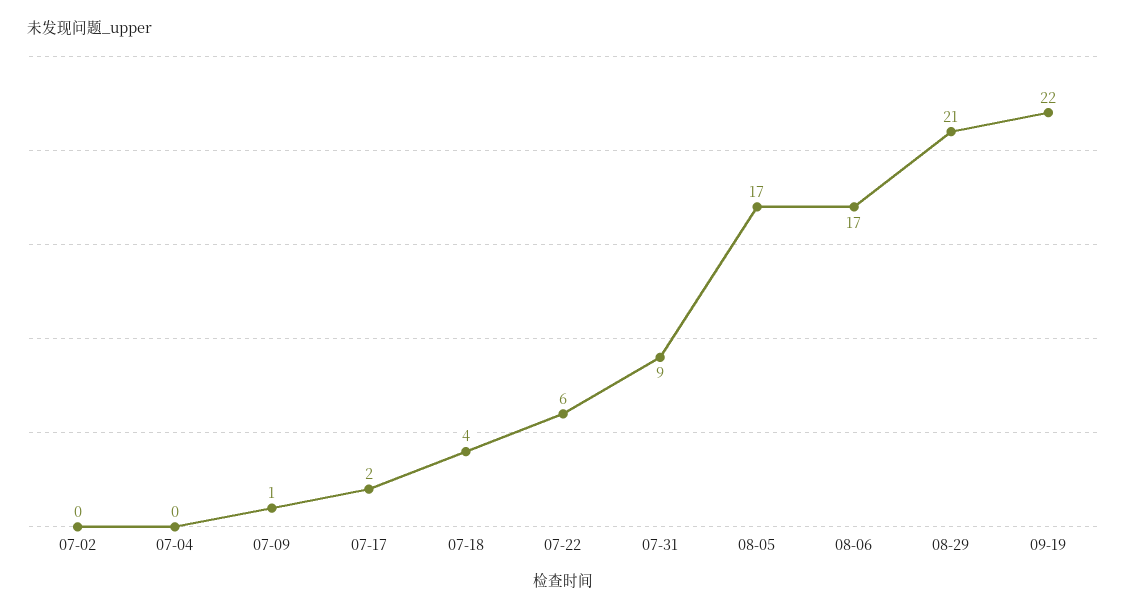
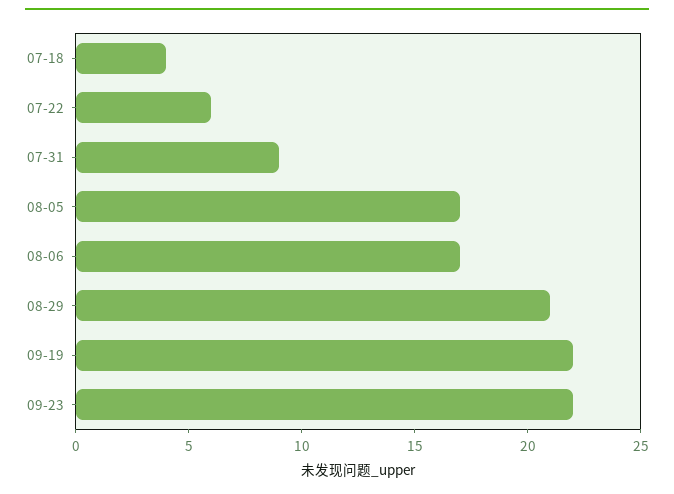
07-02: 0 -> none
07-04: 0 -> none
07-09: 1 -> none
07-17: 2 -> none
09-23: none -> 22

